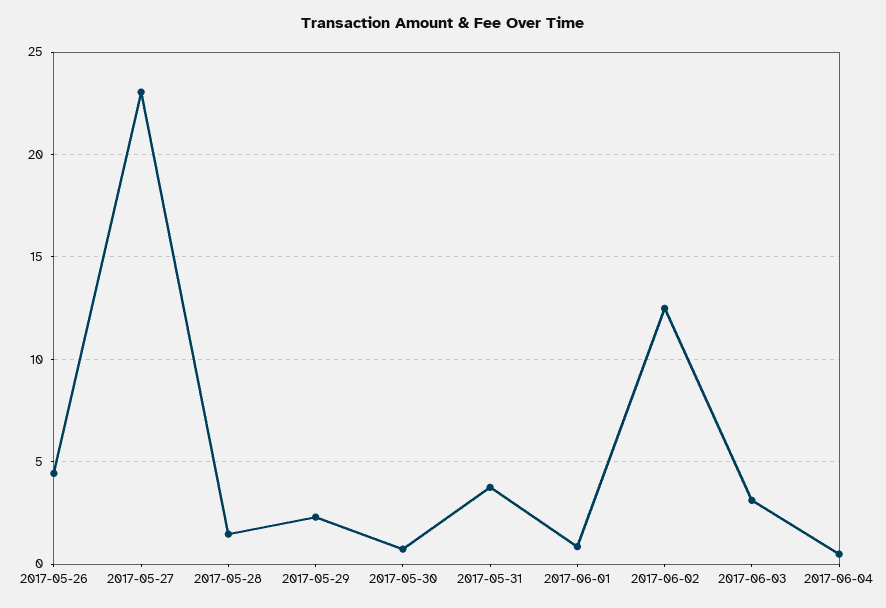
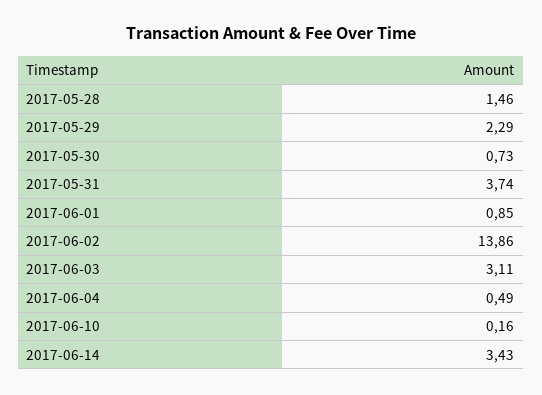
2017-05-26: 4.5 -> none
2017-05-27: 23 -> none
2017-06-02: 12.5 -> 13.86
2017-06-10: none -> 0.16
2017-06-14: none -> 3.43

